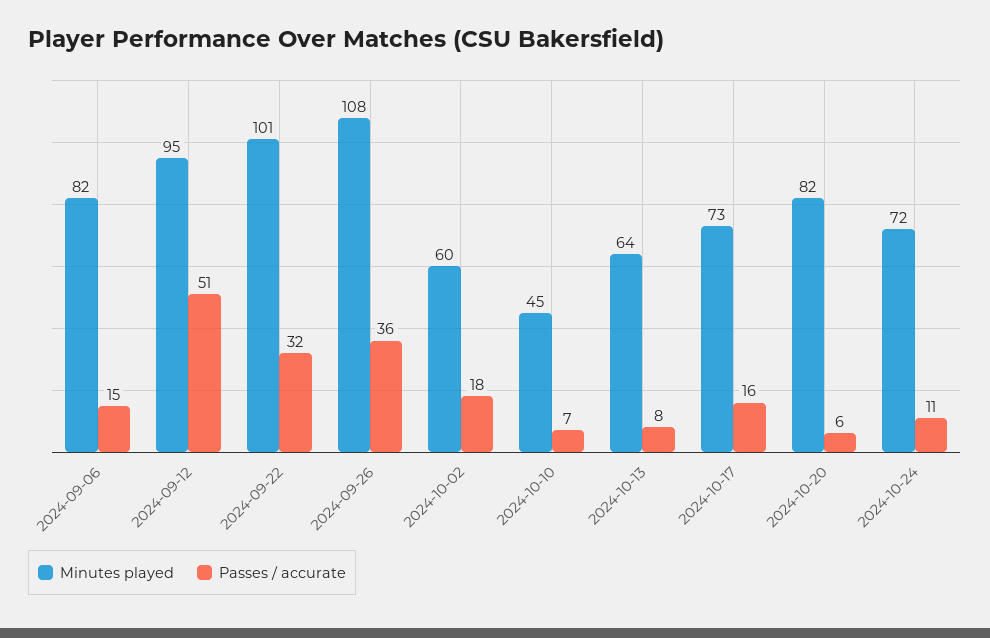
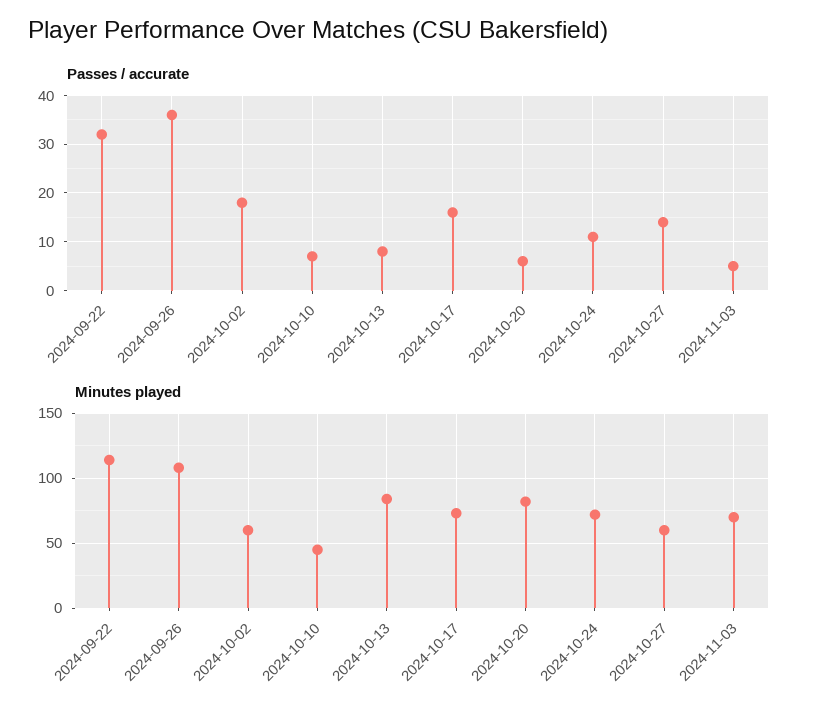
Minutes played, 2024-09-06: 82 -> none
Passes / accurate, 2024-09-06: 15 -> none
Minutes played, 2024-09-12: 95 -> none
Passes / accurate, 2024-09-12: 51 -> none
Minutes played, 2024-09-22: 101 -> 115
Minutes played, 2024-10-13: 64 -> 85
Passes / accurate, 2024-10-27: none -> 15
Passes / accurate, 2024-11-03: none -> 5
Minutes played, 2024-10-27: none -> 60
Minutes played, 2024-11-03: none -> 70

